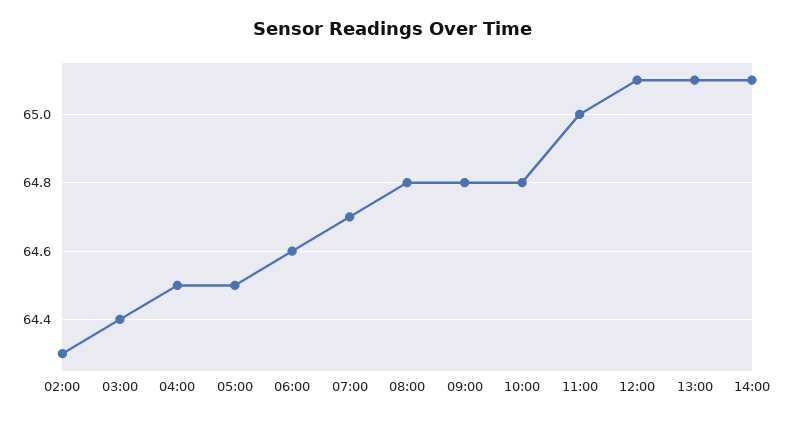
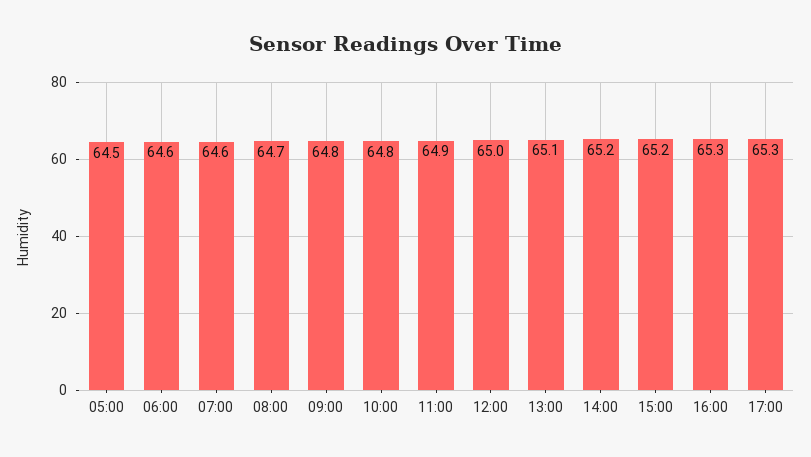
02:00: 64.3 -> none
03:00: 64.4 -> none
04:00: 64.5 -> none
07:00: 64.7 -> 64.6
08:00: 64.8 -> 64.7
11:00: 65 -> 64.9
12:00: 65.1 -> 65
14:00: 65.1 -> 65.2
15:00: none -> 65.2
16:00: none -> 65.3
17:00: none -> 65.3

